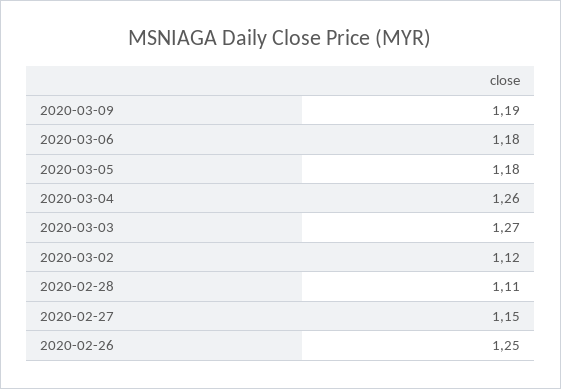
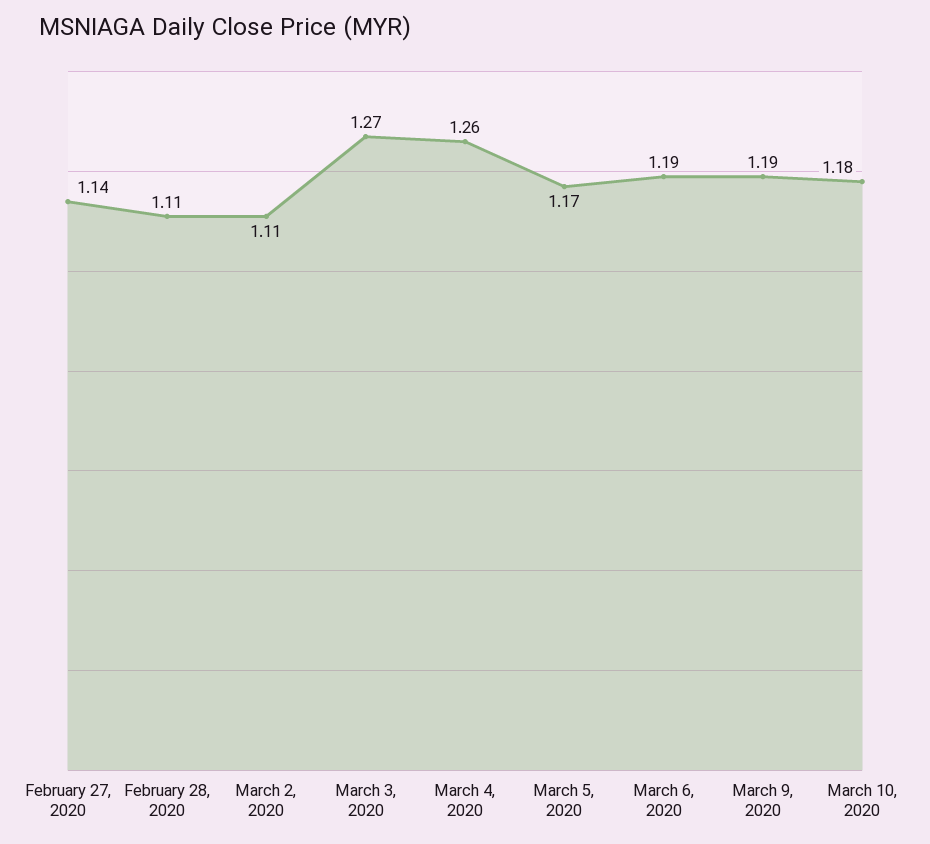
2020-03-06: 1.18 -> 1.19
2020-03-05: 1.18 -> 1.17
2020-03-02: 1.12 -> 1.11
2020-02-27: 1.15 -> 1.14
2020-02-26: 1.25 -> none
March 10, 2020: none -> 1.18

